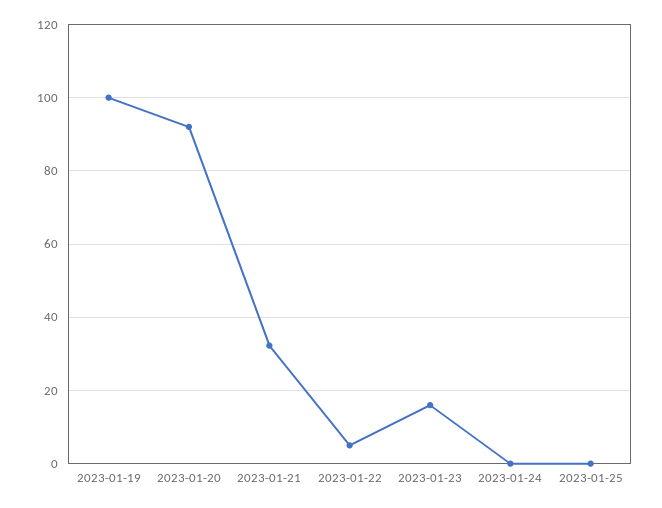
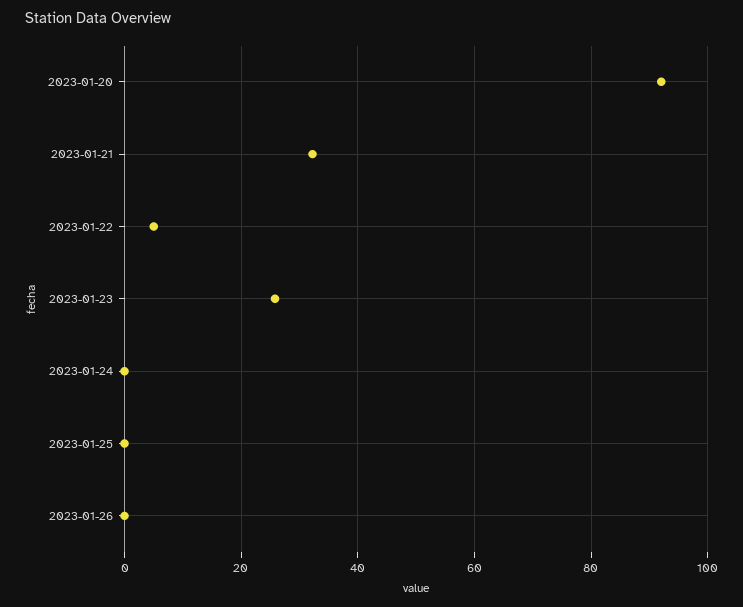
2023-01-19: 100 -> none
2023-01-23: 16 -> 26
2023-01-26: none -> 0

